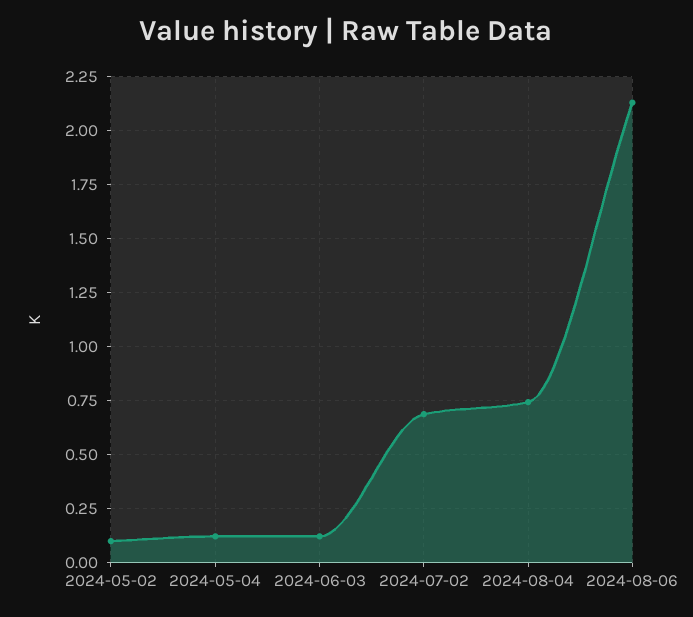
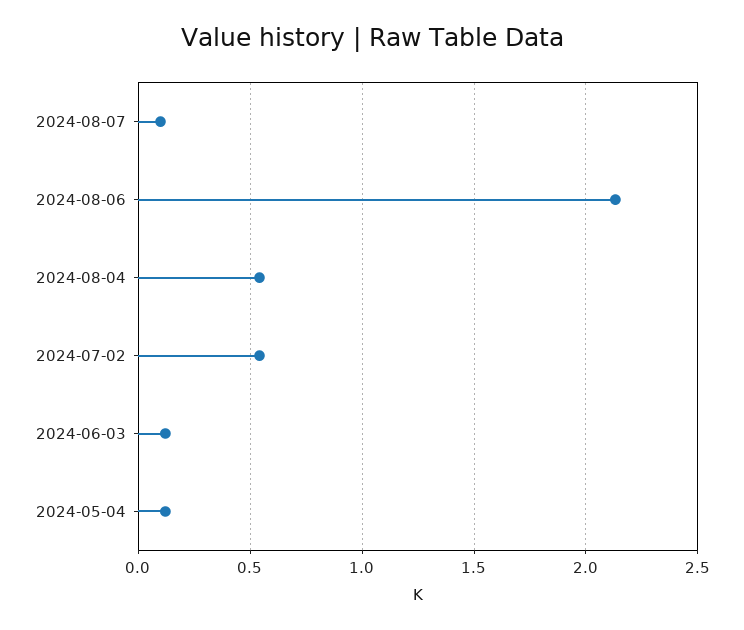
2024-05-02: 0.1 -> none
2024-07-02: 0.7 -> 0.55
2024-08-04: 0.75 -> 0.55
2024-08-07: none -> 0.1

